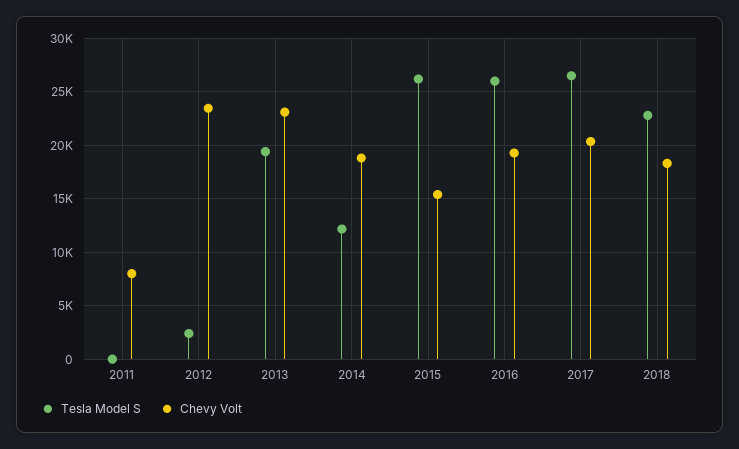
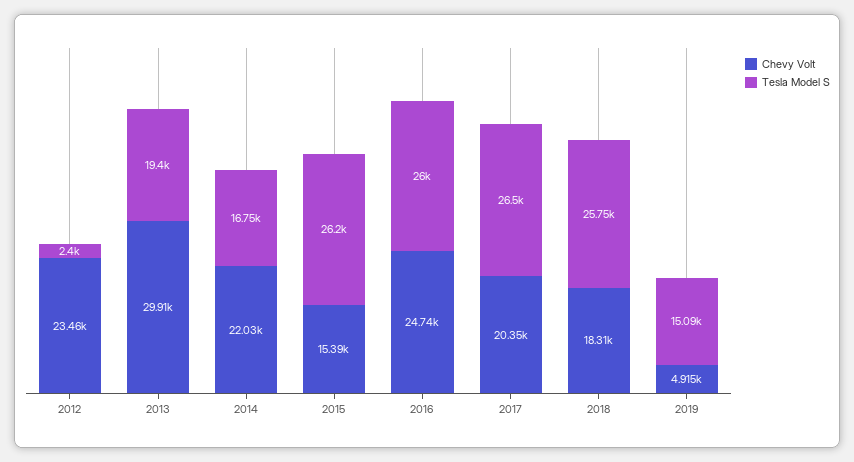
Tesla Model S, 2011: 0 -> none
Chevy Volt, 2011: 8000 -> none
Chevy Volt, 2013: 23000 -> 29910
Tesla Model S, 2014: 12000 -> 16750
Chevy Volt, 2014: 19000 -> 22030
Chevy Volt, 2016: 19000 -> 24740
Tesla Model S, 2018: 23000 -> 25750
Chevy Volt, 2019: none -> 4915
Tesla Model S, 2019: none -> 15090

